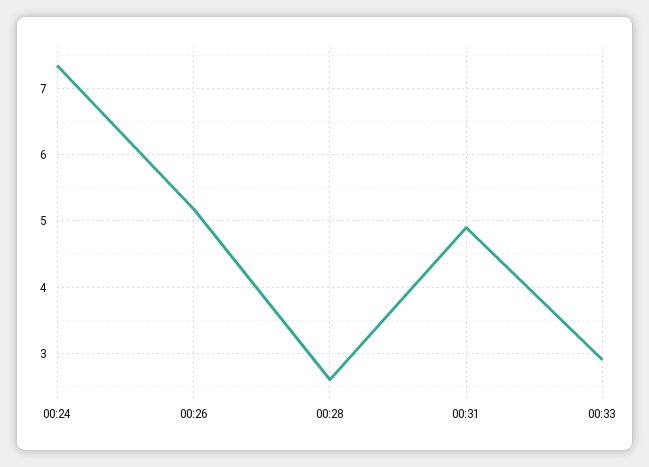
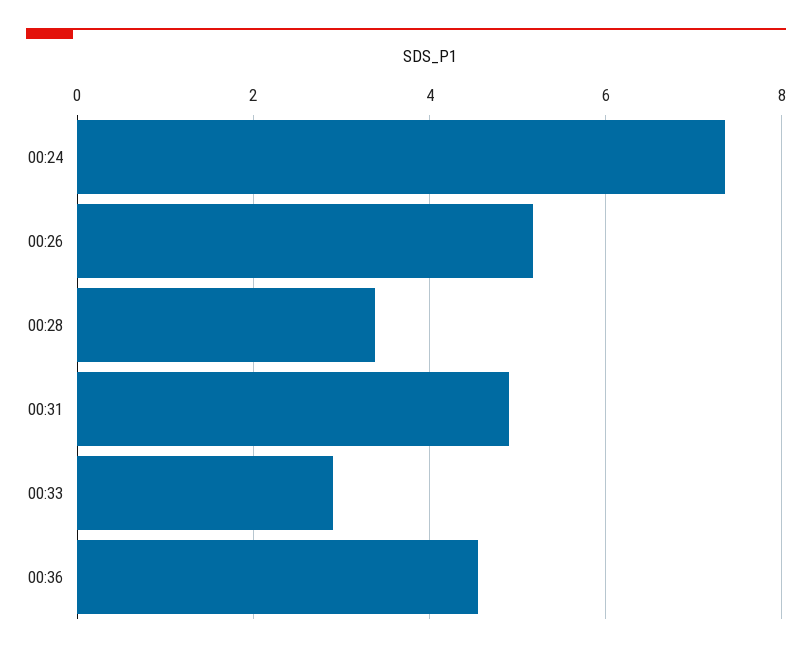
00:28: 2.6 -> 3.4
00:36: none -> 4.6

